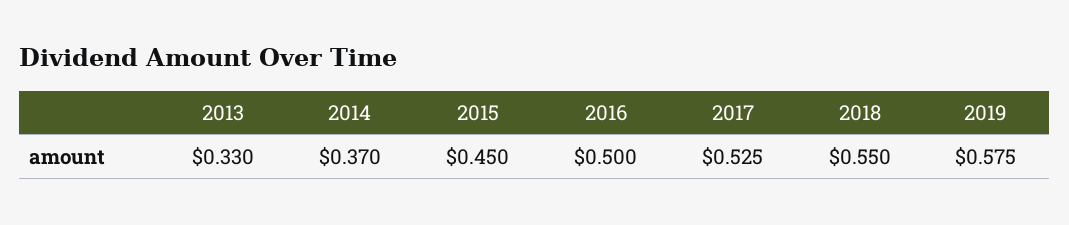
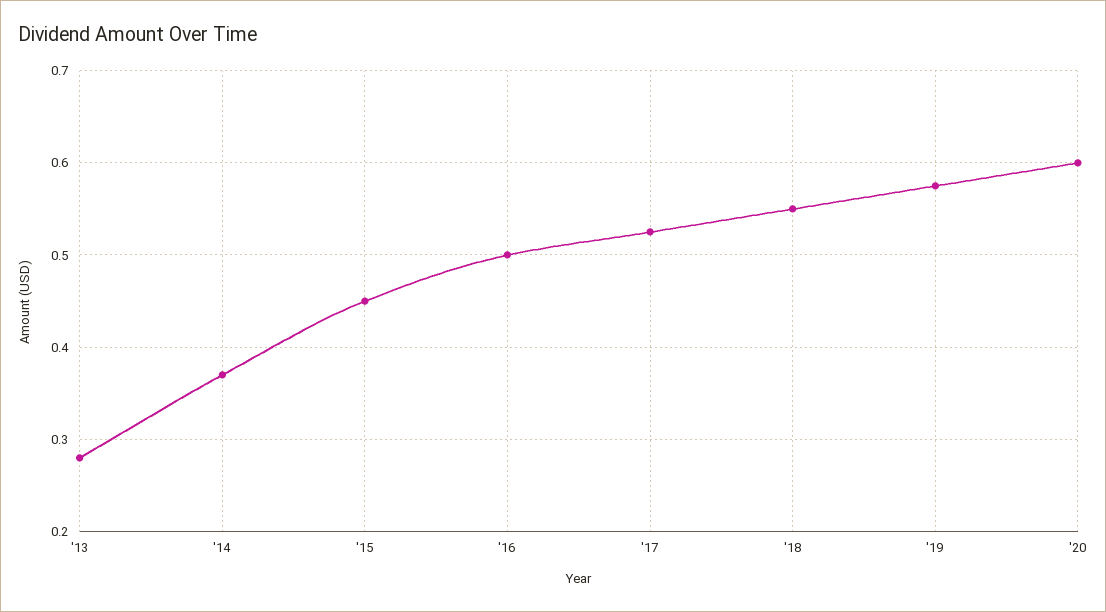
2013: 0.33 -> 0.28
'20: none -> 0.6

